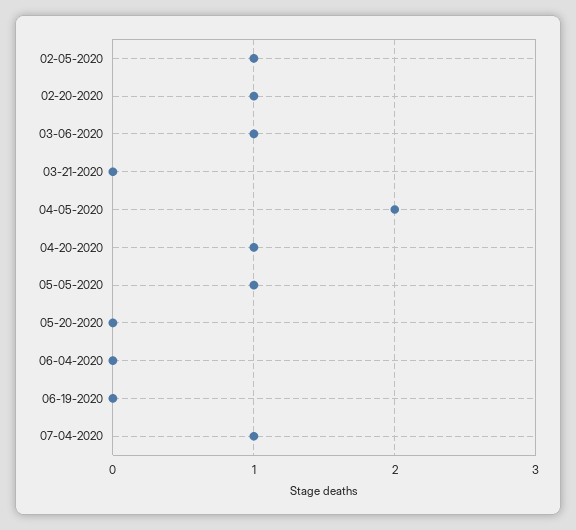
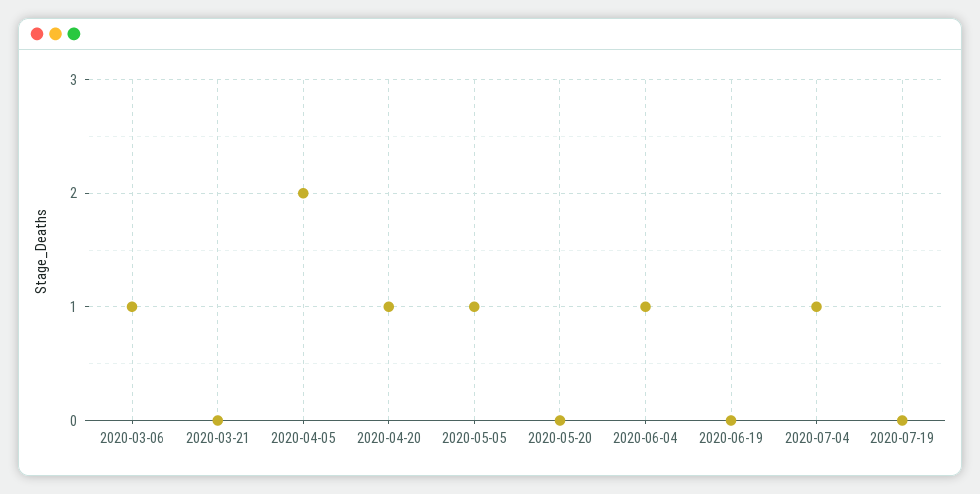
02-05-2020: 1 -> none
02-20-2020: 1 -> none
06-04-2020: 0 -> 1
2020-07-19: none -> 0

